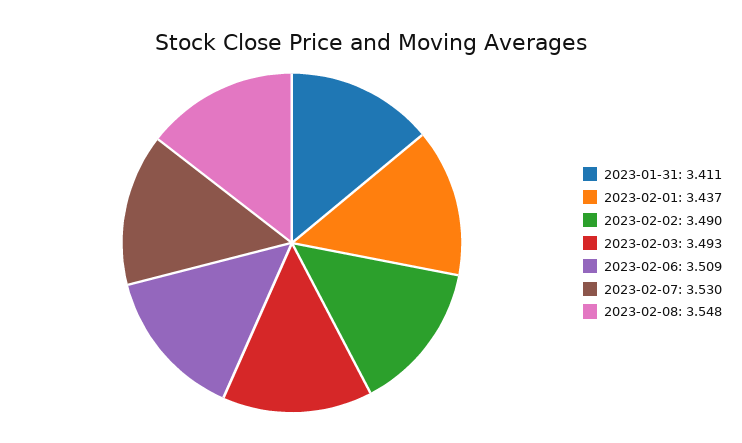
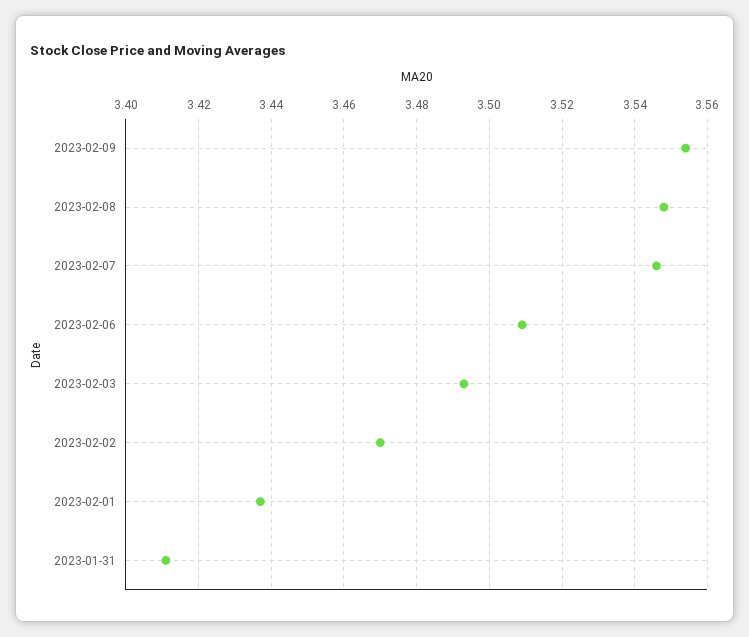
2023-02-02: 3.49 -> 3.47
2023-02-07: 3.53 -> 3.545
2023-02-09: none -> 3.555

